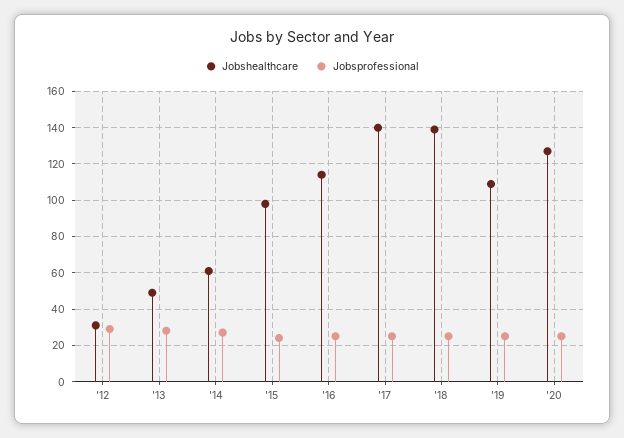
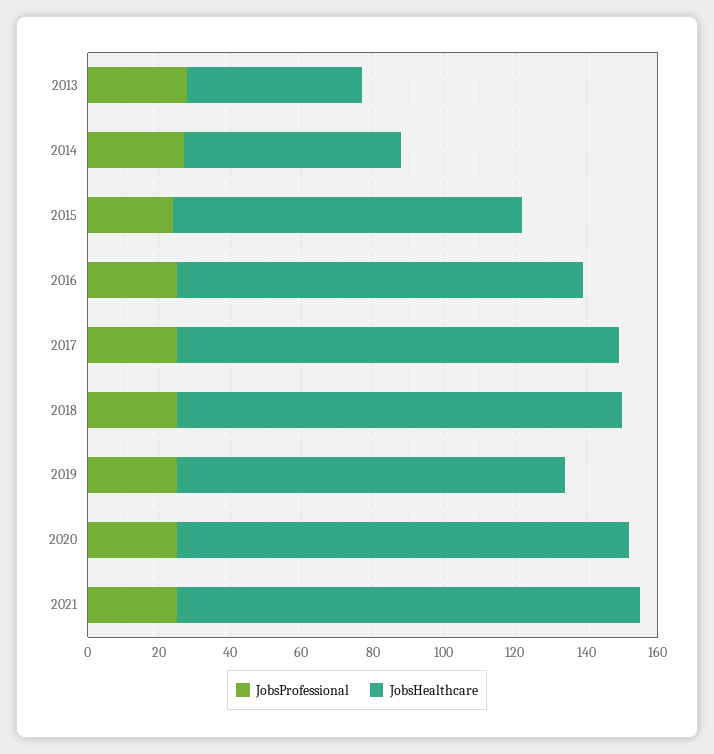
Jobshealthcare, '12: 30 -> none
Jobsprofessional, '12: 30 -> none
Jobshealthcare, '17: 140 -> 125
Jobshealthcare, '18: 140 -> 125
Jobsprofessional, 2021: none -> 25
Jobshealthcare, 2021: none -> 130

